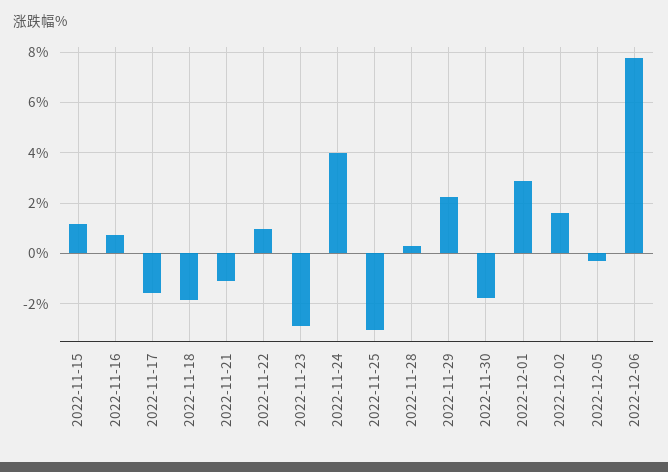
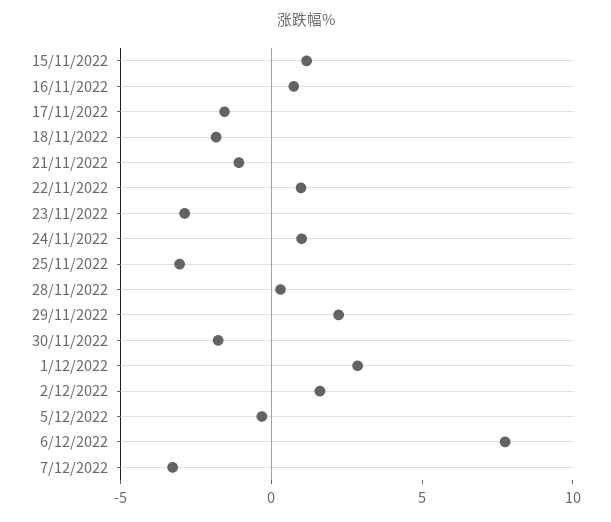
2022-11-24: 4 -> 1
7/12/2022: none -> -3

